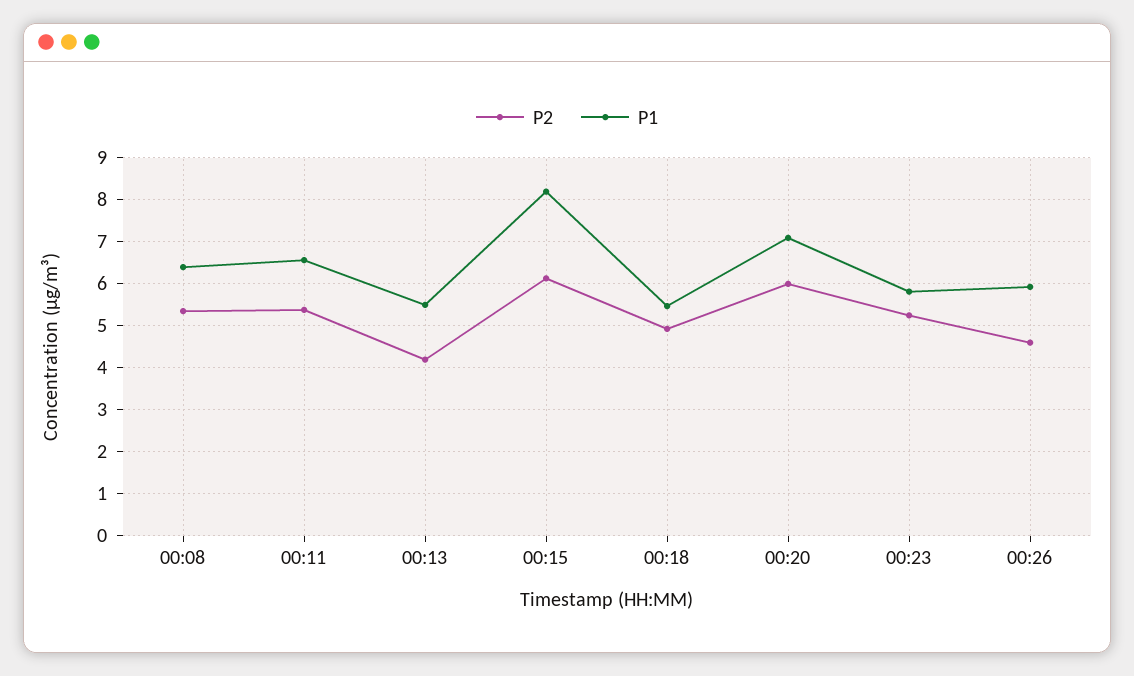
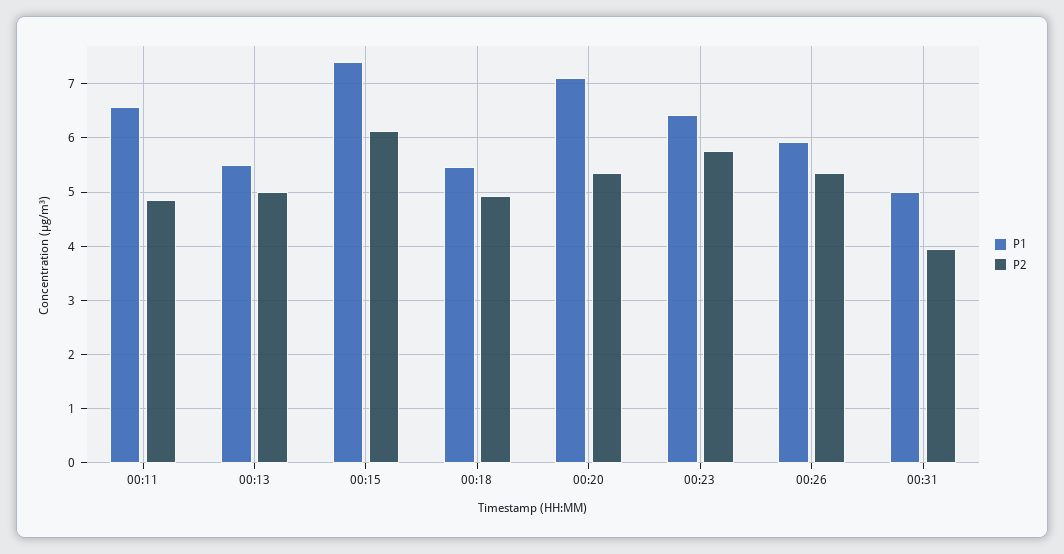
P2, 00:08: 5.4 -> none
P1, 00:08: 6.4 -> none
P2, 00:11: 5.4 -> 4.8
P2, 00:13: 4.2 -> 5
P1, 00:15: 8.2 -> 7.4
P2, 00:20: 6 -> 5.4
P2, 00:23: 5.2 -> 5.8
P1, 00:23: 5.8 -> 6.4
P2, 00:26: 4.6 -> 5.4
P1, 00:31: none -> 5
P2, 00:31: none -> 4

